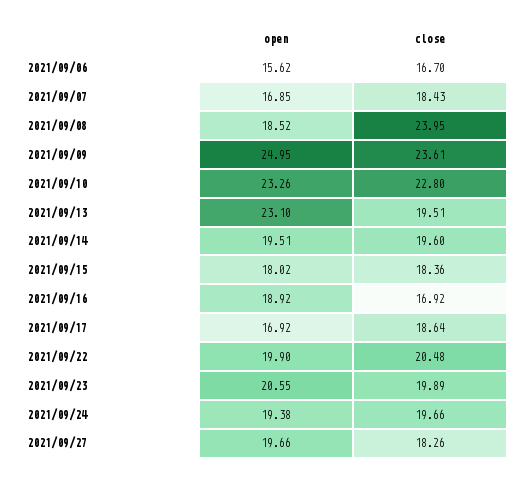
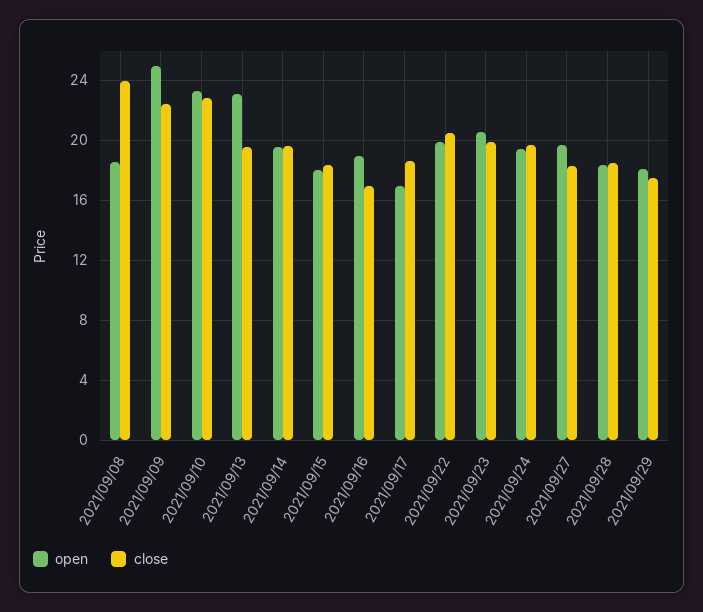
open, 2021/09/06: 15.62 -> none
close, 2021/09/06: 16.7 -> none
open, 2021/09/07: 16.85 -> none
close, 2021/09/07: 18.43 -> none
close, 2021/09/09: 23.61 -> 22.5
open, 2021/09/28: none -> 18.5
close, 2021/09/28: none -> 18.5
open, 2021/09/29: none -> 18
close, 2021/09/29: none -> 17.5

